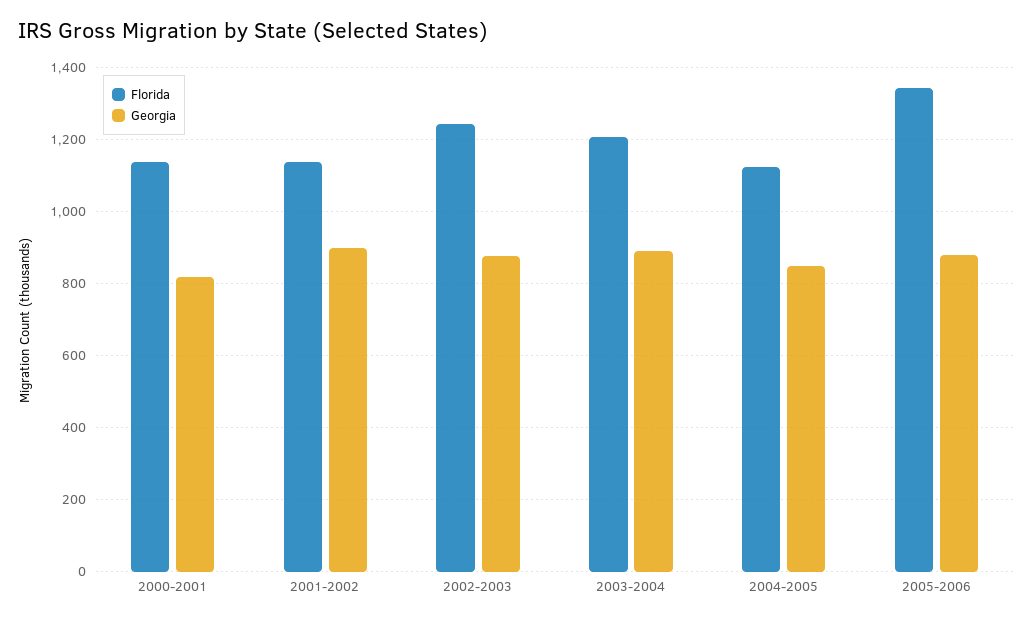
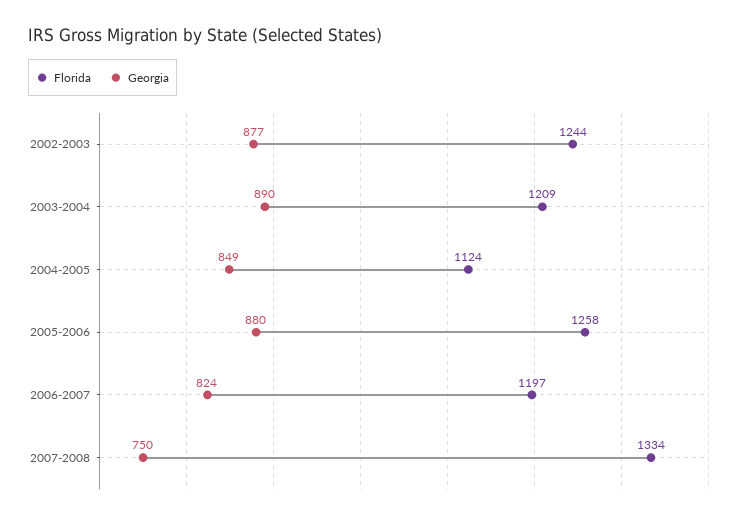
Florida, 2000-2001: 1140 -> none
Georgia, 2000-2001: 820 -> none
Florida, 2001-2002: 1140 -> none
Georgia, 2001-2002: 900 -> none
Florida, 2005-2006: 1340 -> 1258
Florida, 2006-2007: none -> 1197
Georgia, 2006-2007: none -> 824
Florida, 2007-2008: none -> 1334
Georgia, 2007-2008: none -> 750

